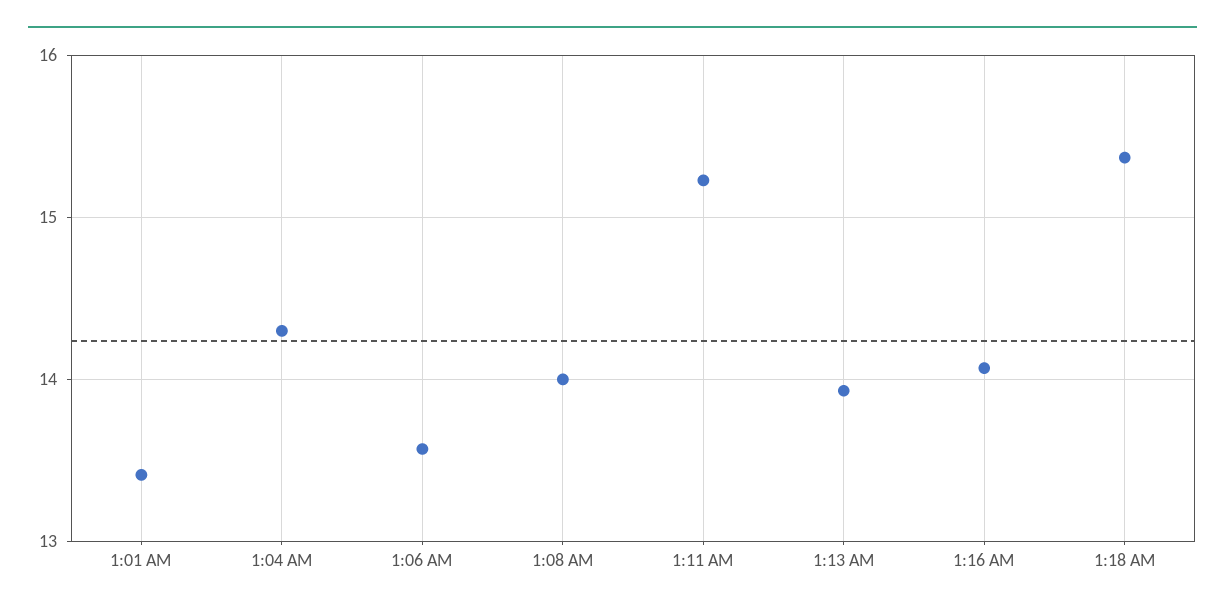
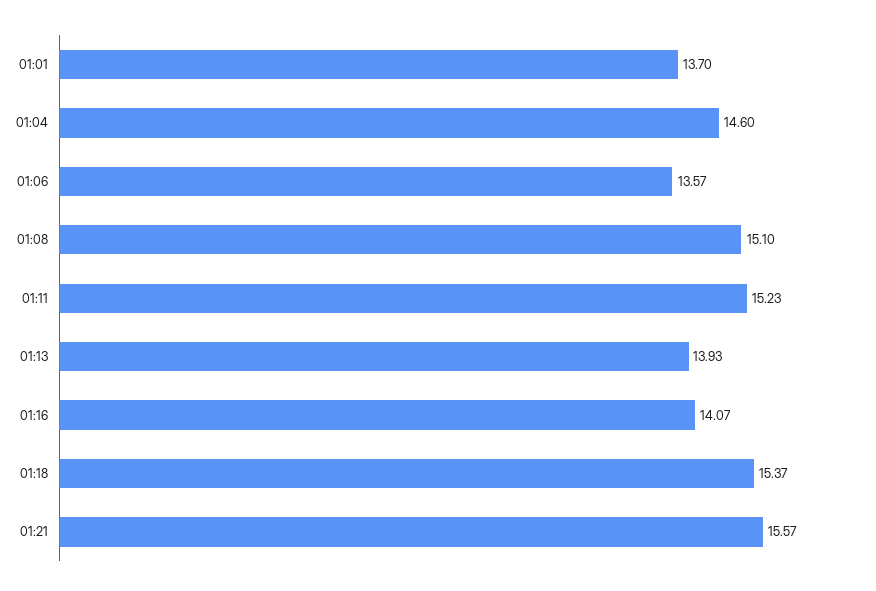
1:01 AM: 13.4 -> 13.7
1:04 AM: 14.3 -> 14.6
1:08 AM: 14 -> 15.1
01:21: none -> 15.57

